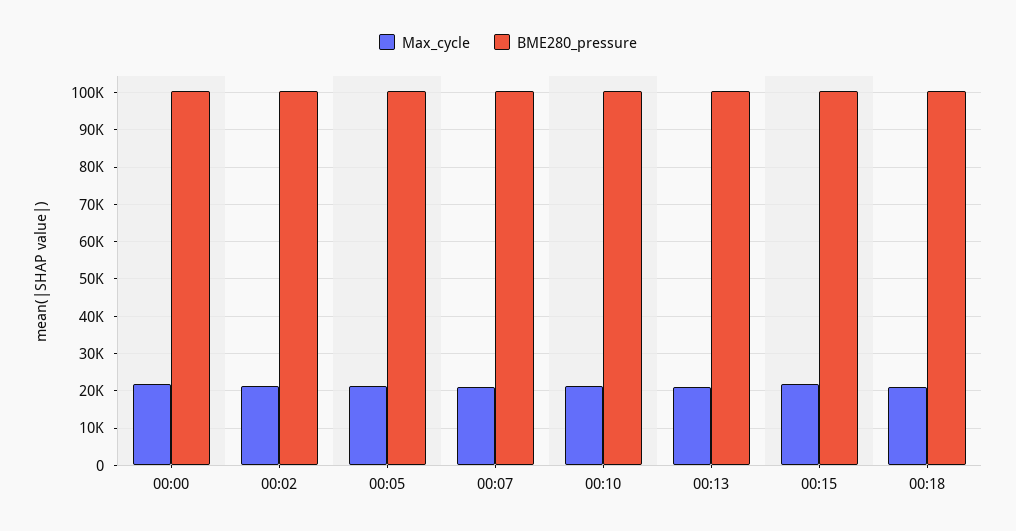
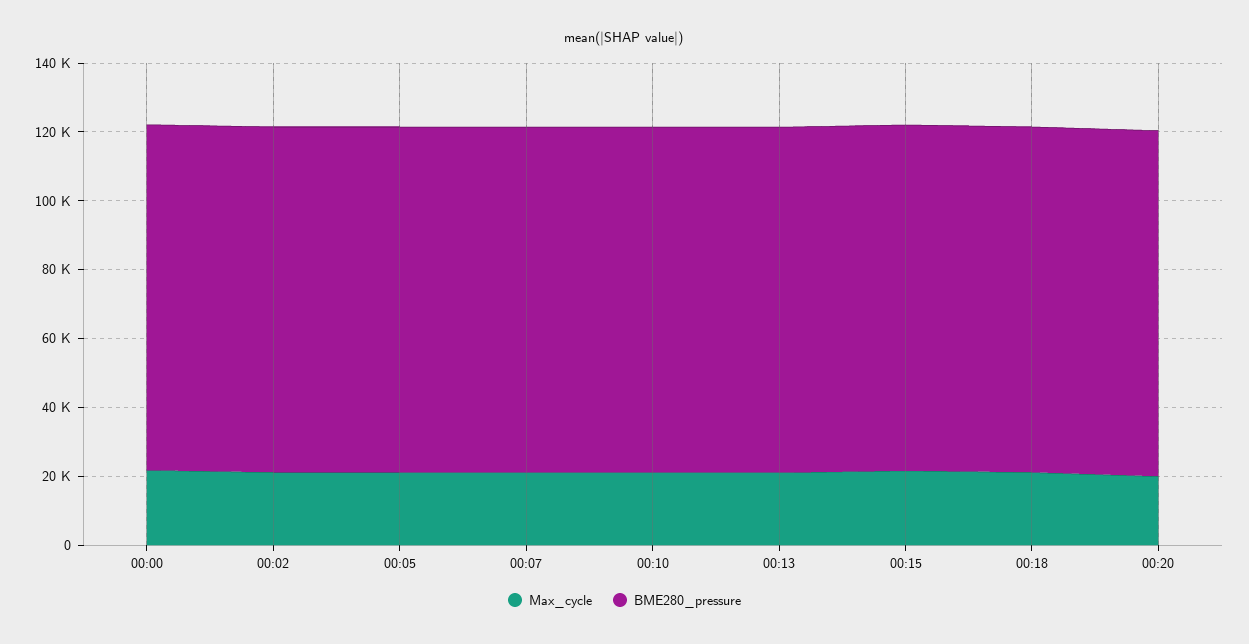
Max_cycle, 00:20: none -> 20000
BME280_pressure, 00:20: none -> 100000

